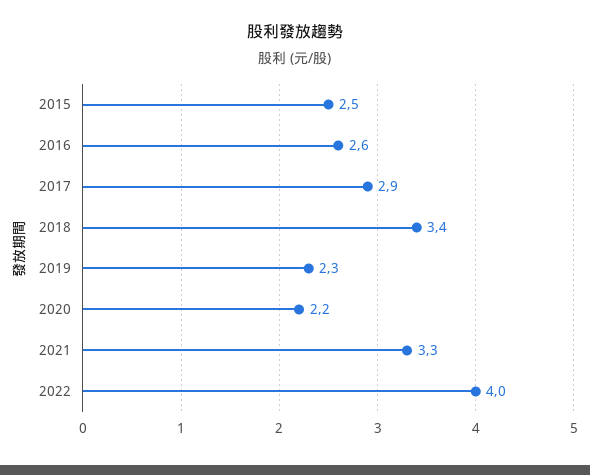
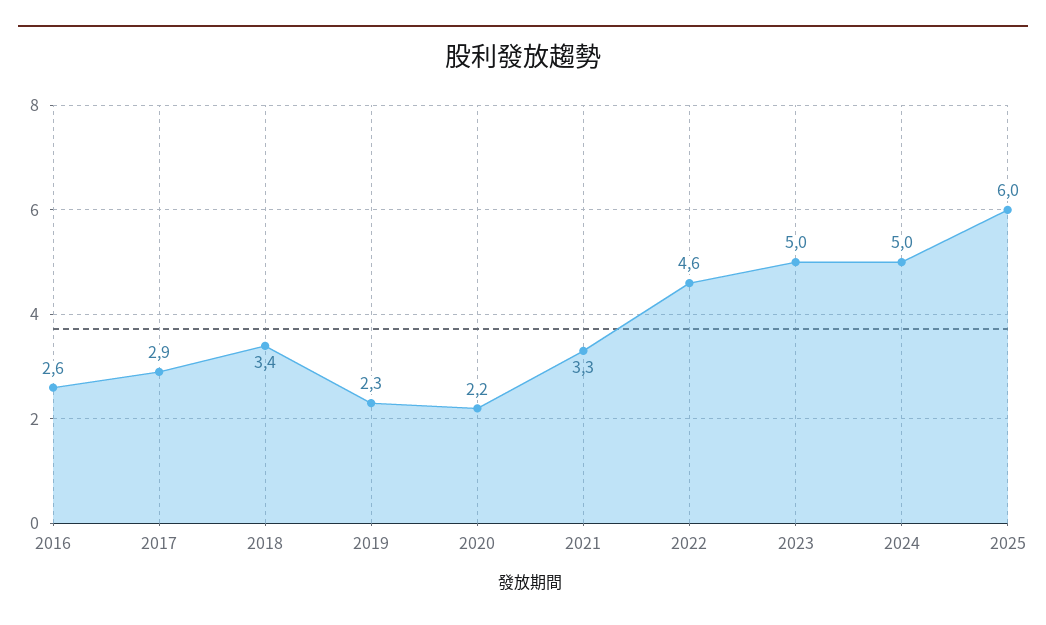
2015: 2.5 -> none
2022: 4 -> 4.6
2023: none -> 5
2024: none -> 5
2025: none -> 6

